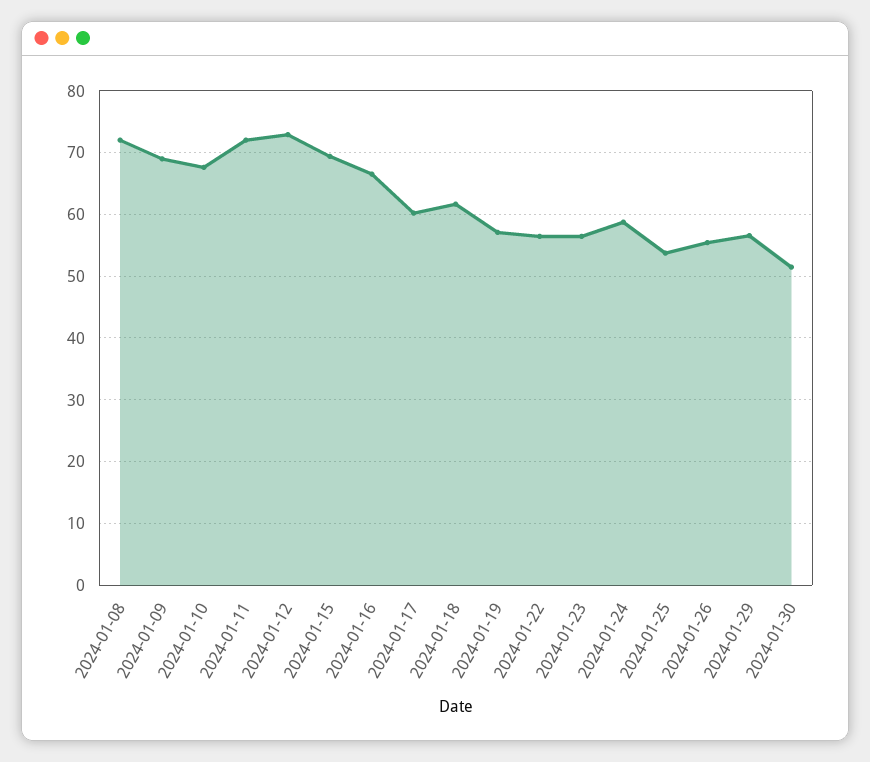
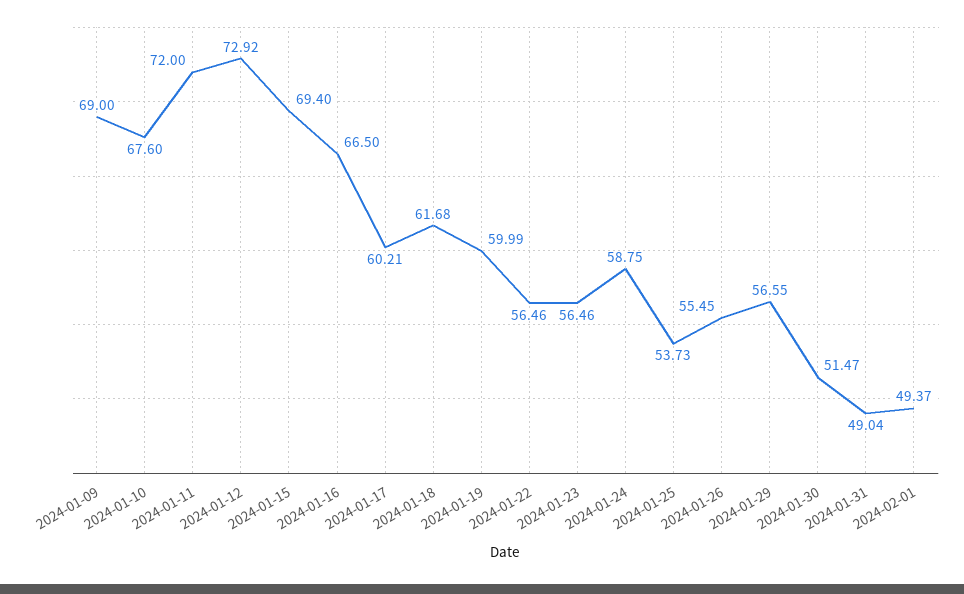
2024-01-08: 72 -> none
2024-01-19: 57 -> 59.99
2024-01-31: none -> 49.04
2024-02-01: none -> 49.37

